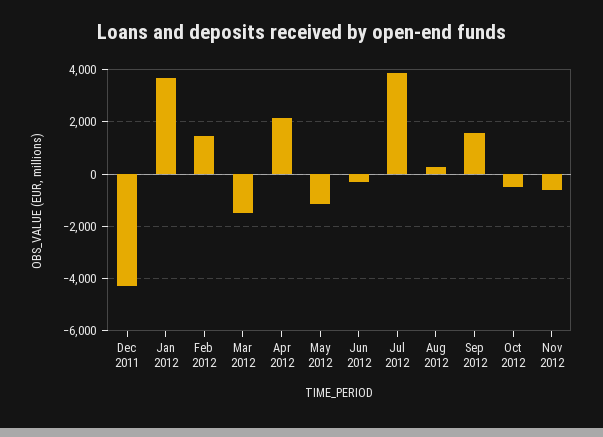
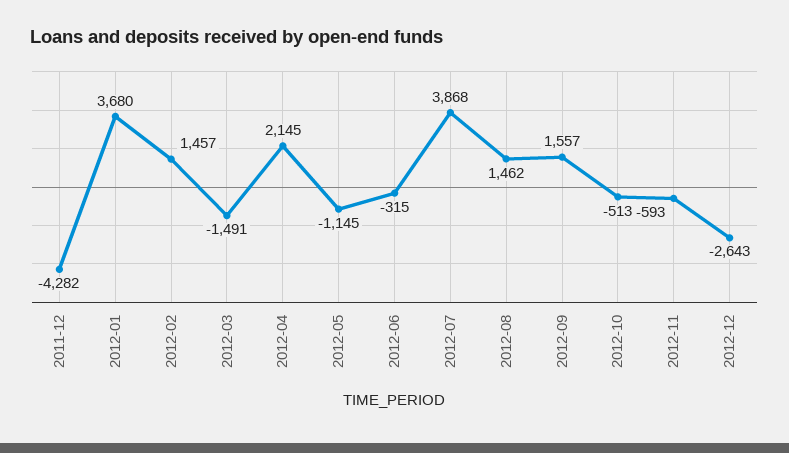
Aug 2012: 250 -> 1462
2012-12: none -> -2643

